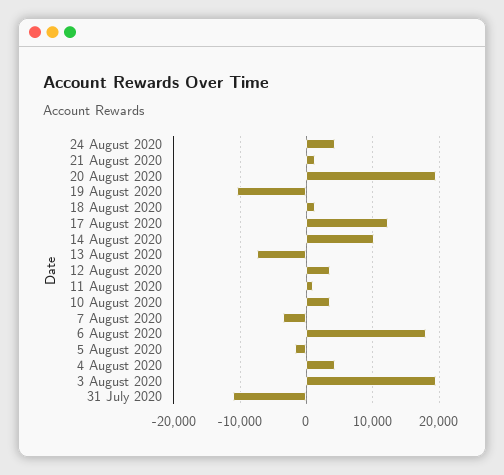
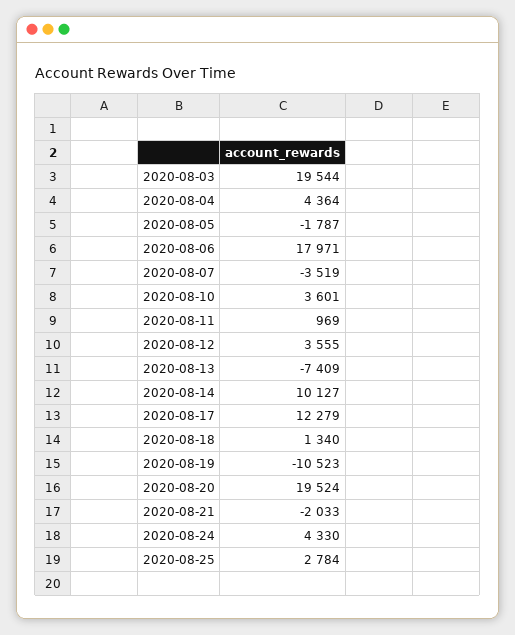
21 August 2020: 1000 -> -2033
31 July 2020: -11000 -> none
2020-08-25: none -> 2784

